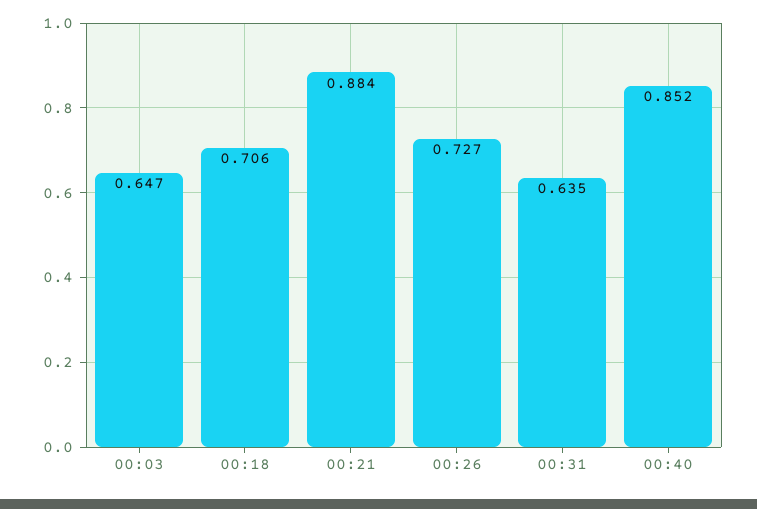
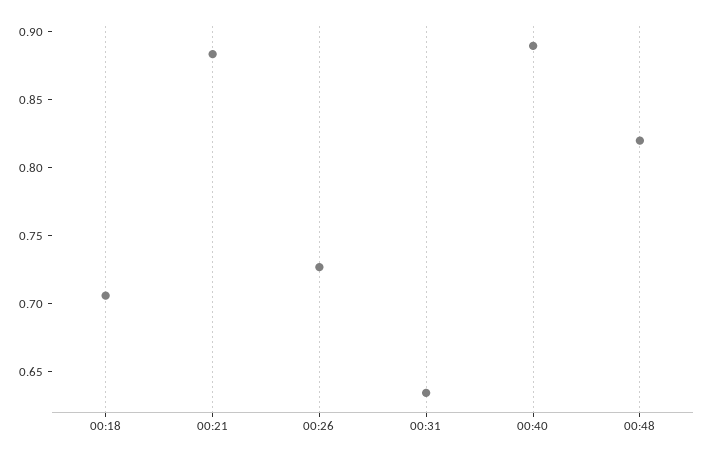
00:03: 0.647 -> none
00:40: 0.852 -> 0.89
00:48: none -> 0.82

